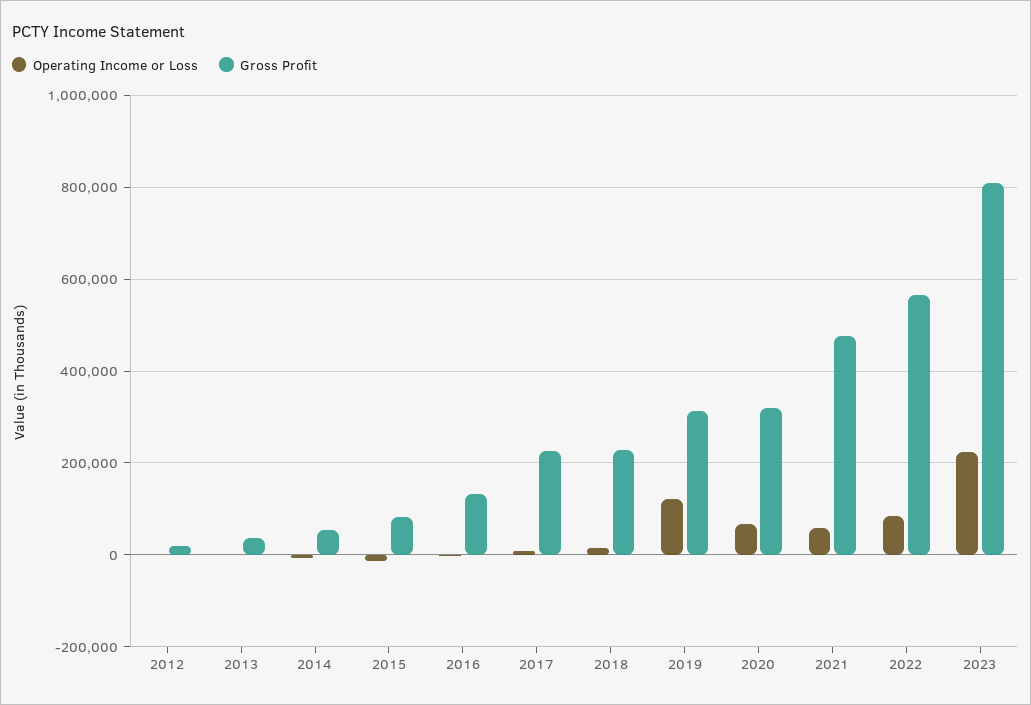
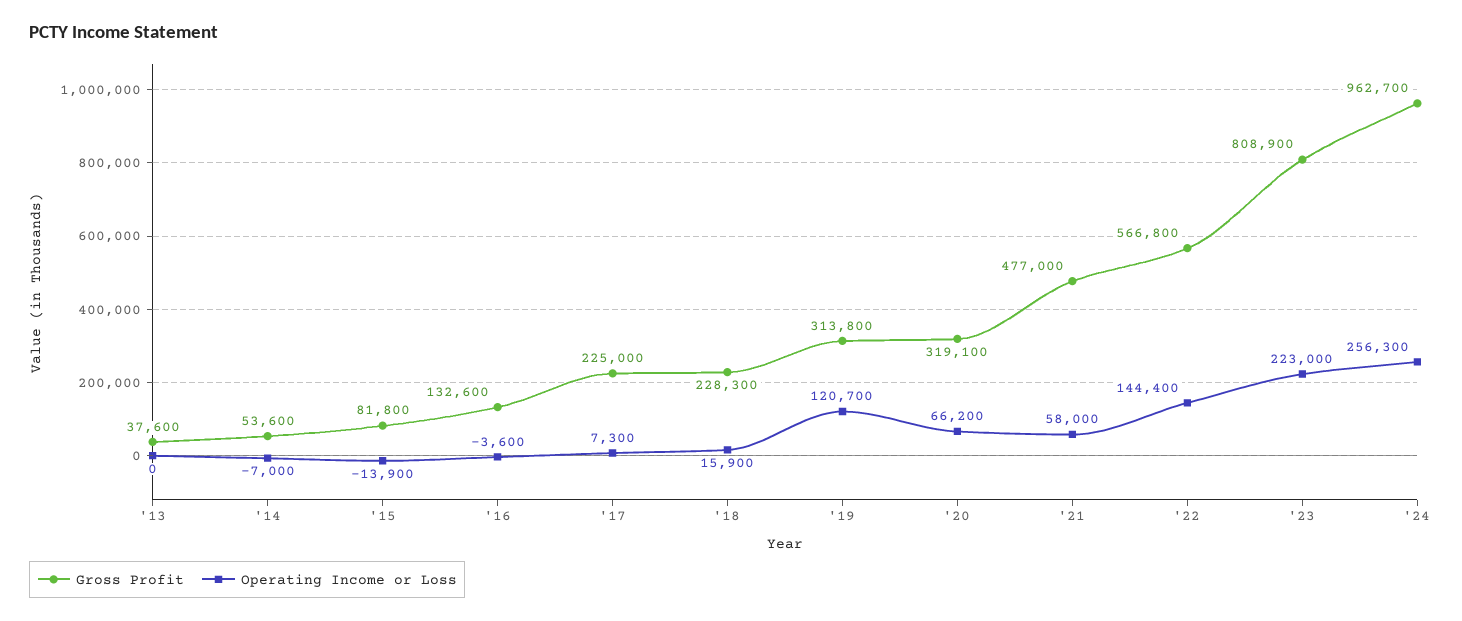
Operating Income or Loss, 2012: 0 -> none
Gross Profit, 2012: 20000 -> none
Operating Income or Loss, 2022: 80000 -> 144400
Gross Profit, '24: none -> 962700
Operating Income or Loss, '24: none -> 256300

